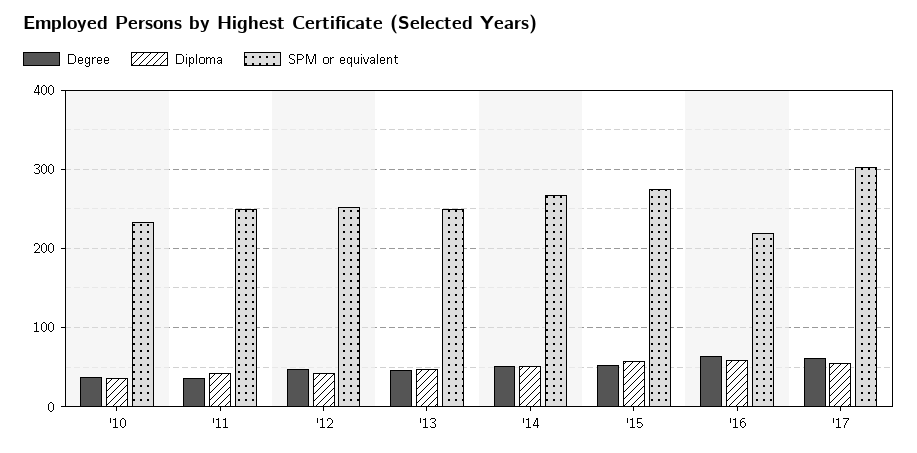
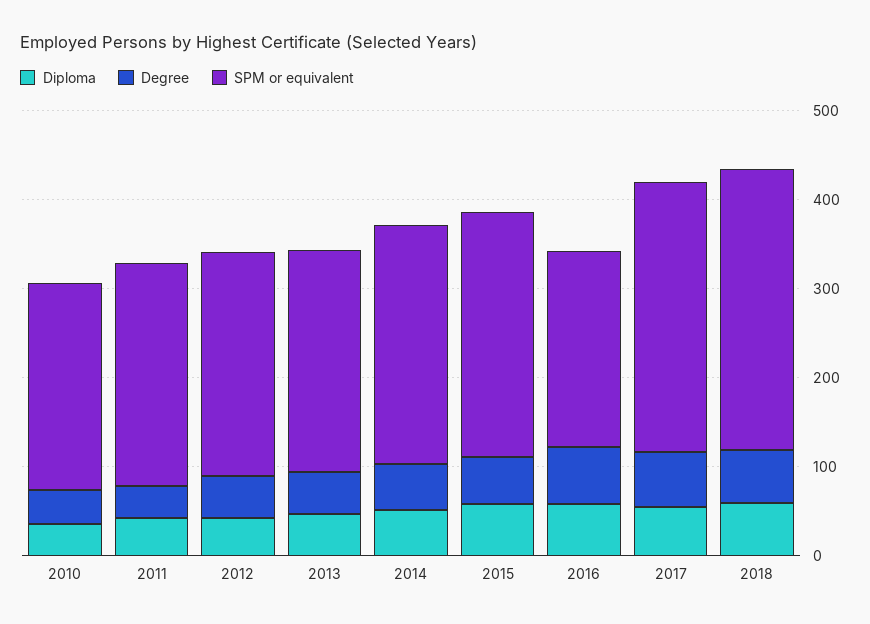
Diploma, 2018: none -> 60
Degree, 2018: none -> 60
SPM or equivalent, 2018: none -> 320

